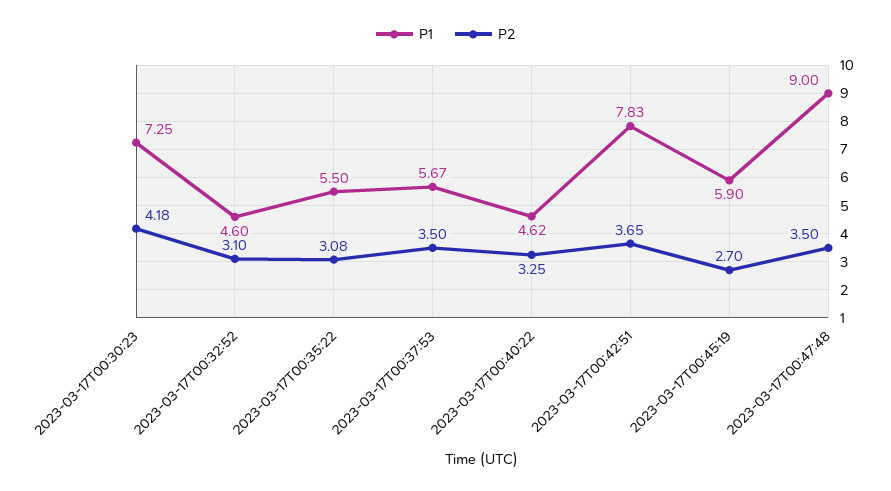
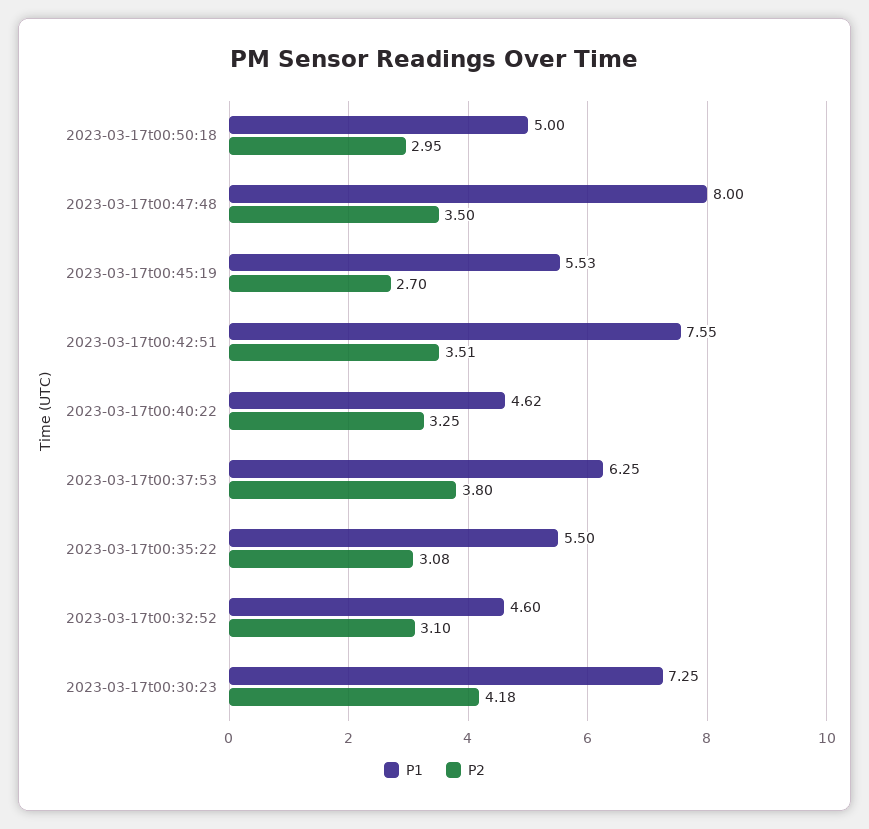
P1, 2023-03-17T00:37:53: 5.67 -> 6.25
P2, 2023-03-17T00:37:53: 3.5 -> 3.8
P1, 2023-03-17T00:42:51: 7.83 -> 7.55
P2, 2023-03-17T00:42:51: 3.65 -> 3.51
P1, 2023-03-17T00:45:19: 5.9 -> 5.53
P1, 2023-03-17T00:47:48: 9 -> 8
P1, 2023-03-17t00:50:18: none -> 5
P2, 2023-03-17t00:50:18: none -> 2.95

